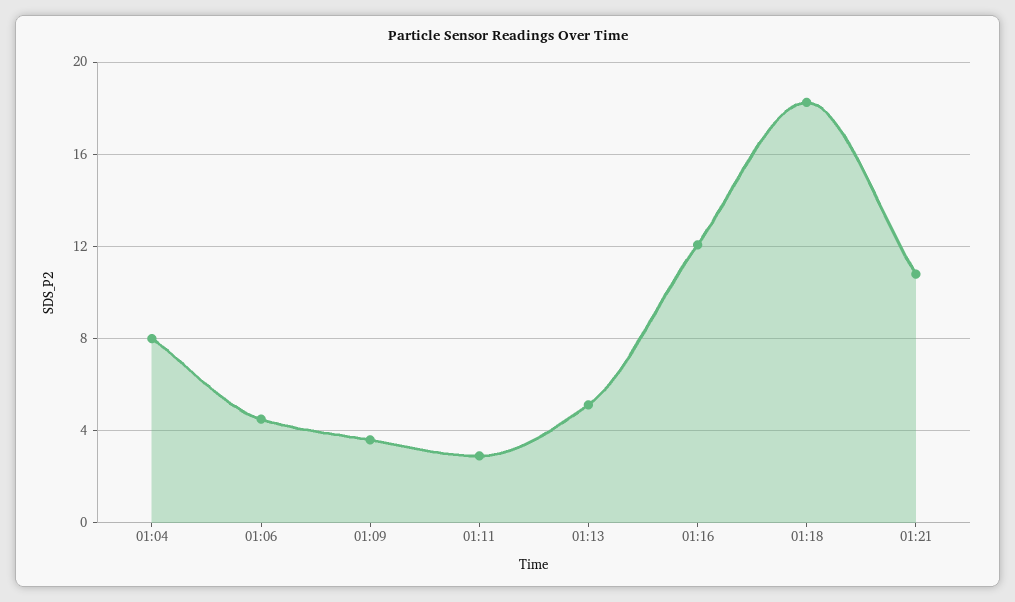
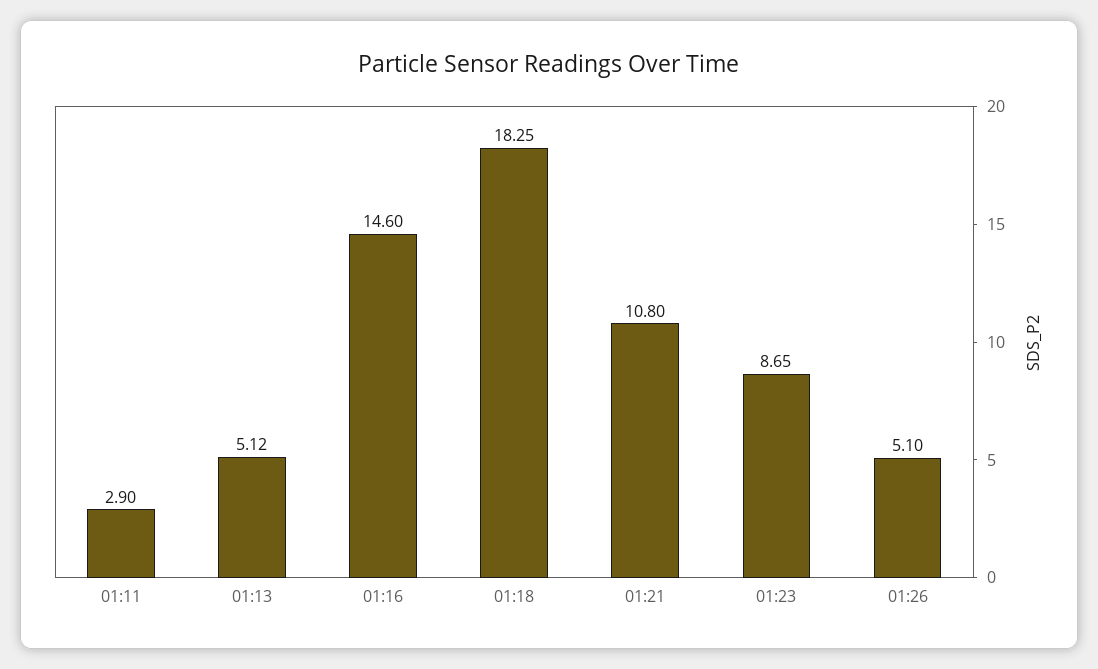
01:04: 8 -> none
01:06: 4.5 -> none
01:09: 3.5 -> none
01:16: 12 -> 14.6
01:23: none -> 8.65
01:26: none -> 5.1

